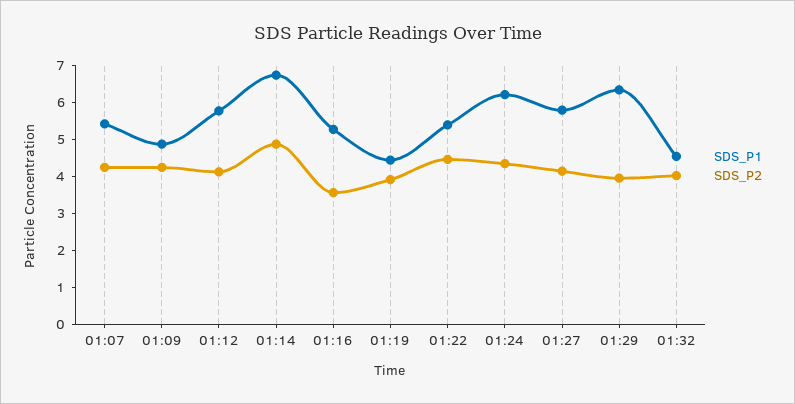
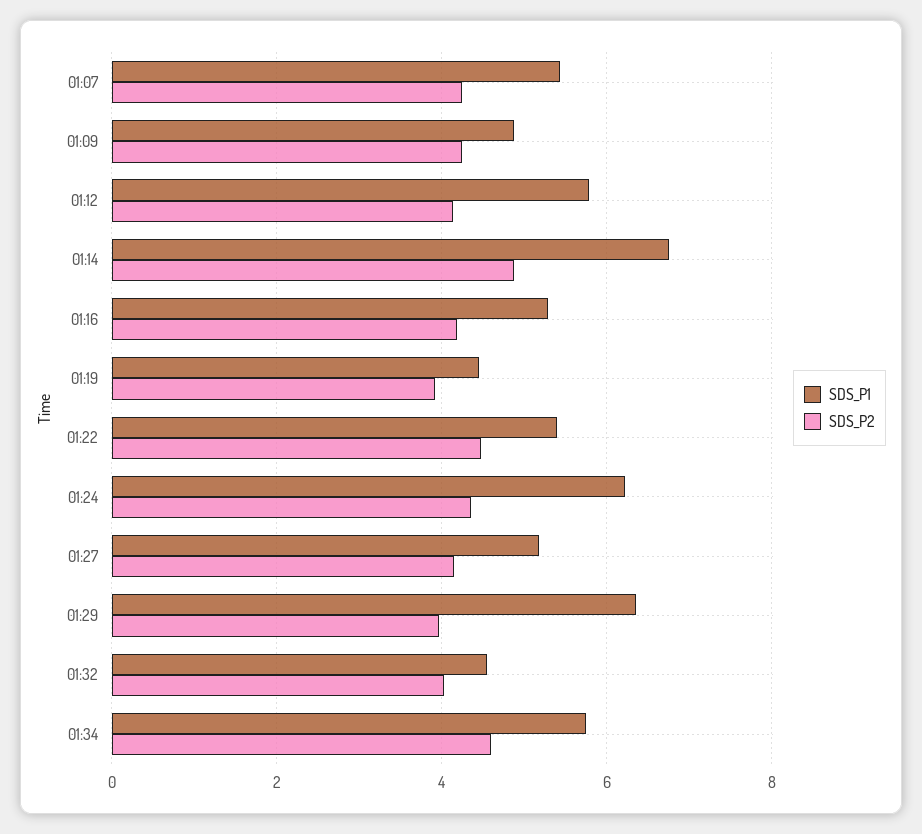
SDS_P2, 01:16: 3.5 -> 4.2
SDS_P1, 01:27: 5.75 -> 5.2
SDS_P1, 01:34: none -> 5.8
SDS_P2, 01:34: none -> 4.6

